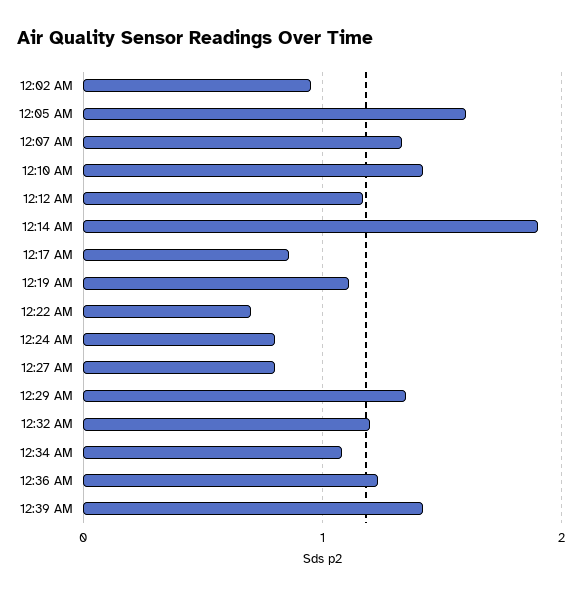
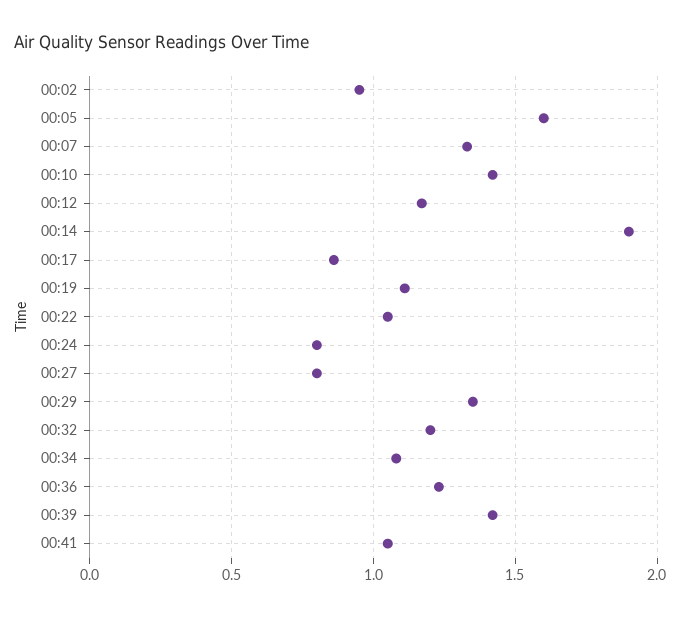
12:22 AM: 0.7 -> 1.05
00:41: none -> 1.05

